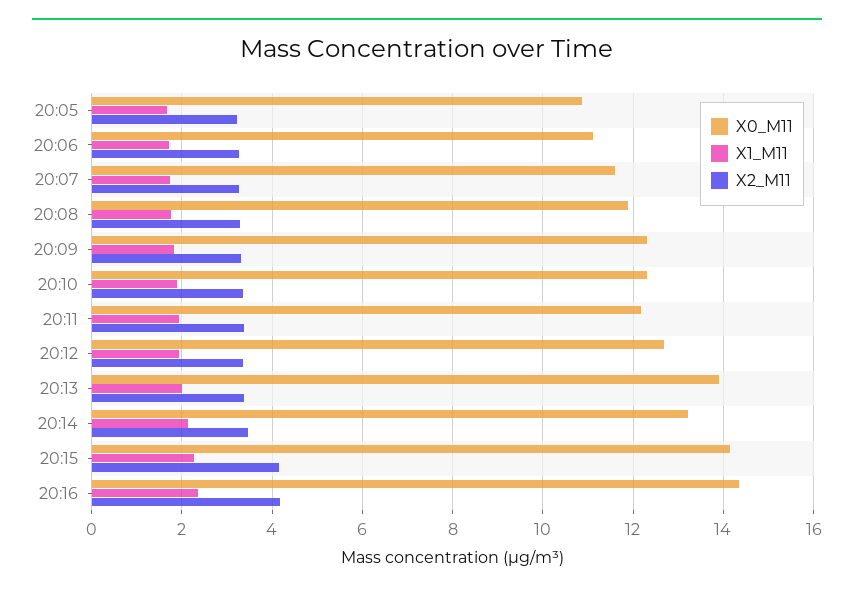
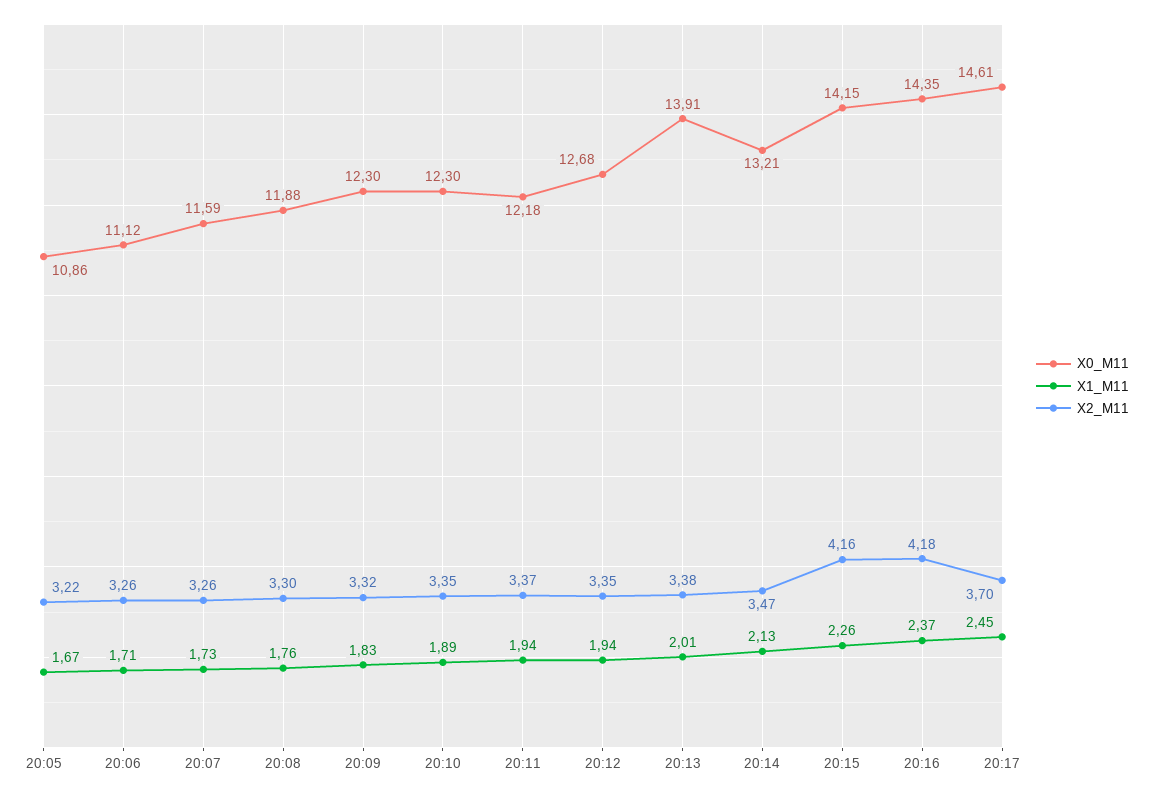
X0_M11, 20:17: none -> 14.61
X1_M11, 20:17: none -> 2.45
X2_M11, 20:17: none -> 3.7

